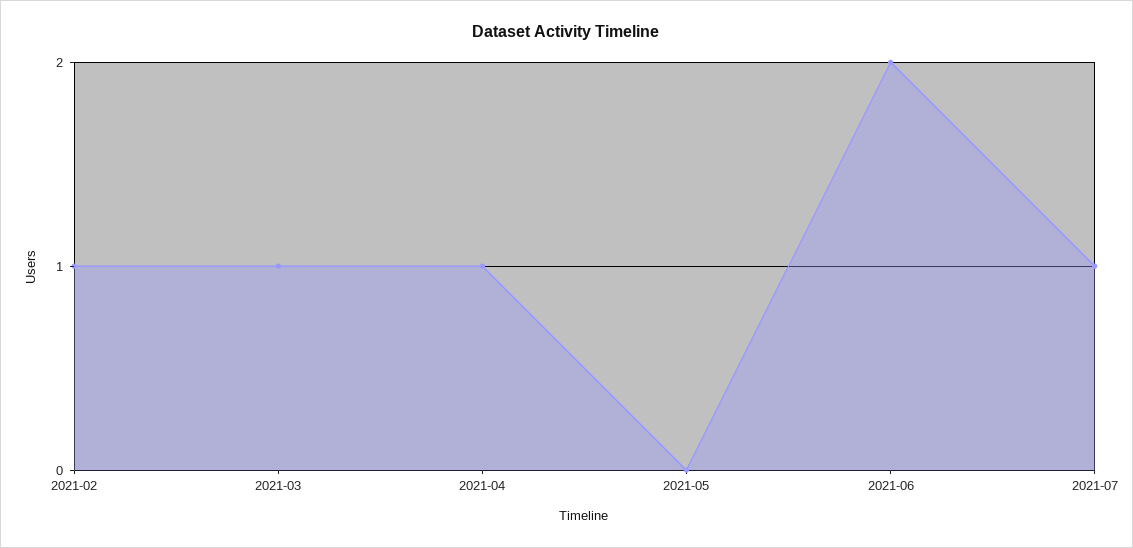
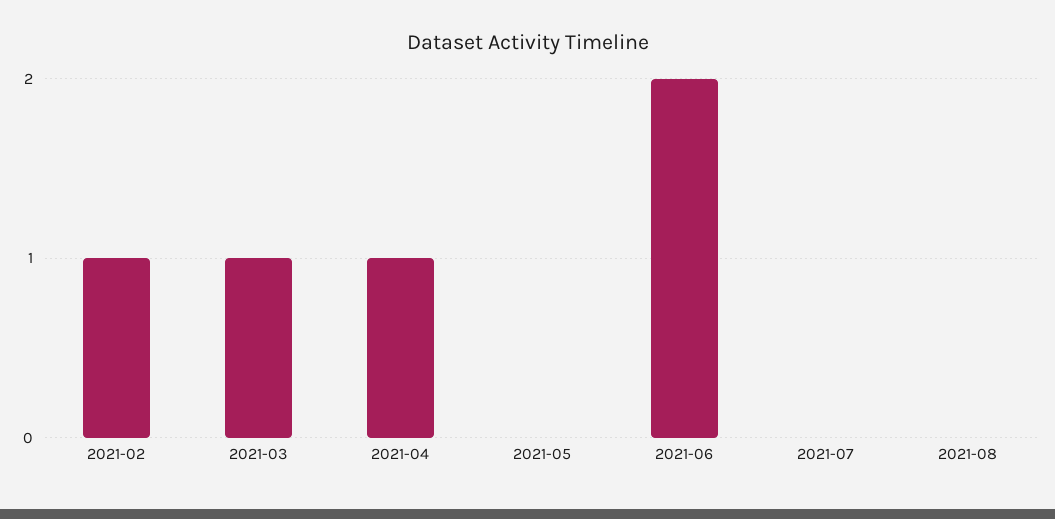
2021-07: 1 -> 0
2021-08: none -> 0

